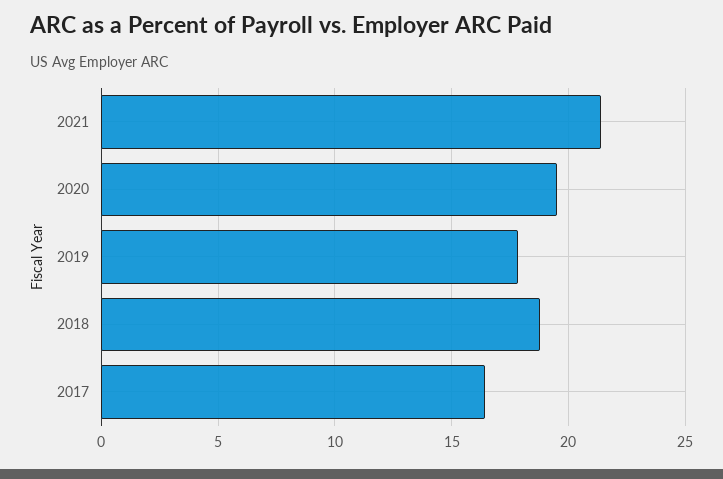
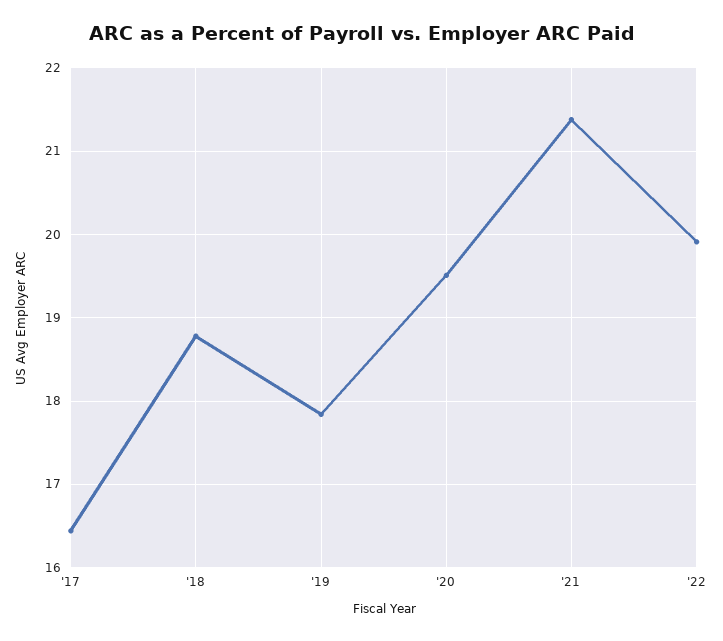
'22: none -> 19.9

